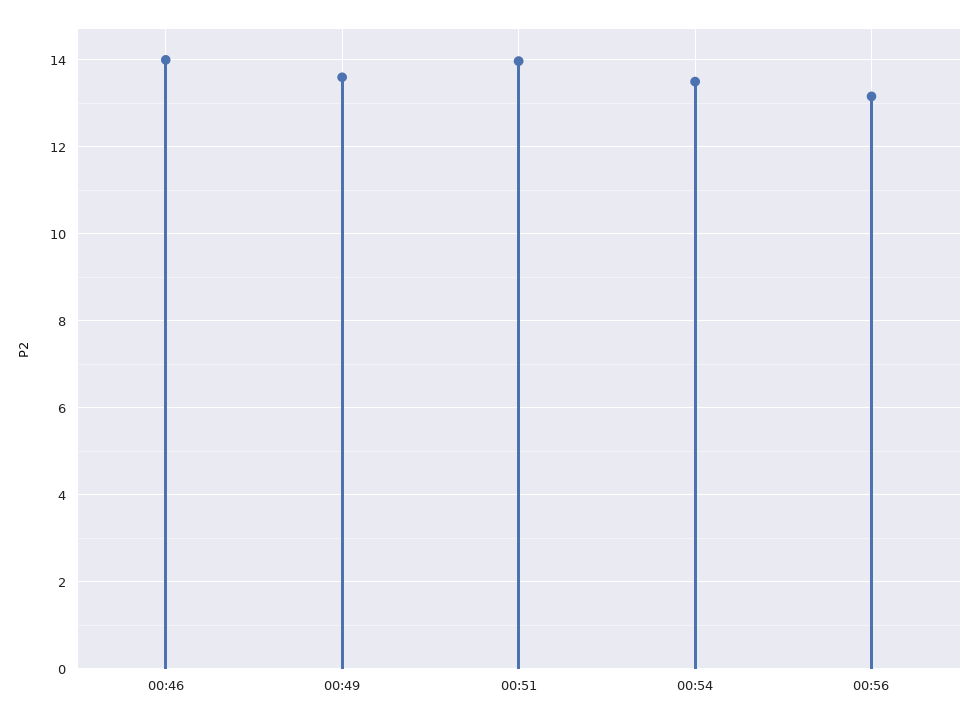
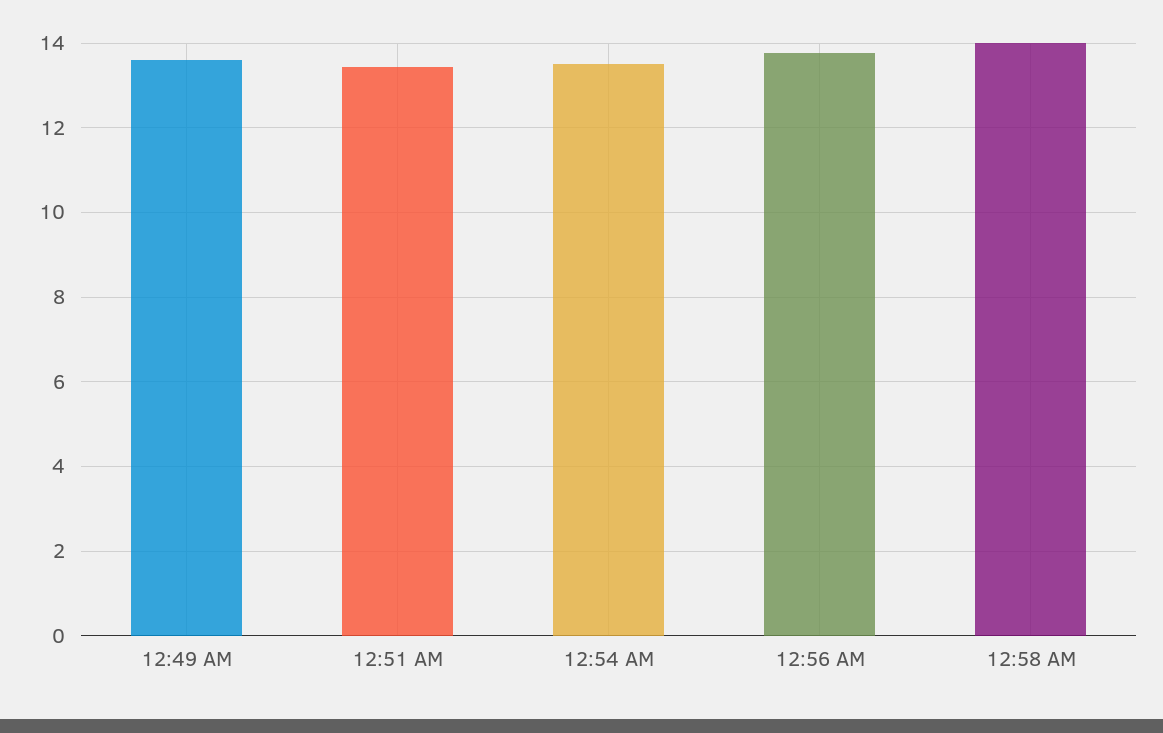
00:46: 14 -> none
00:51: 14 -> 13.4
00:56: 13.2 -> 13.8
12:58 AM: none -> 14

